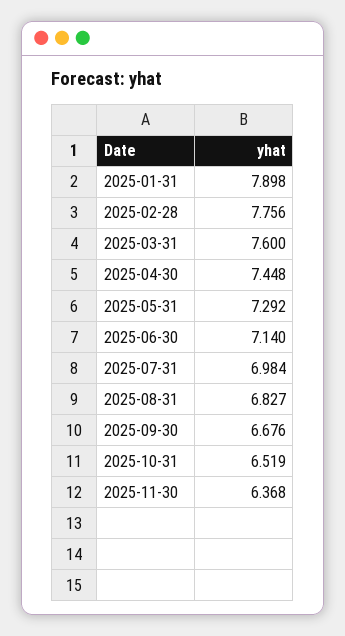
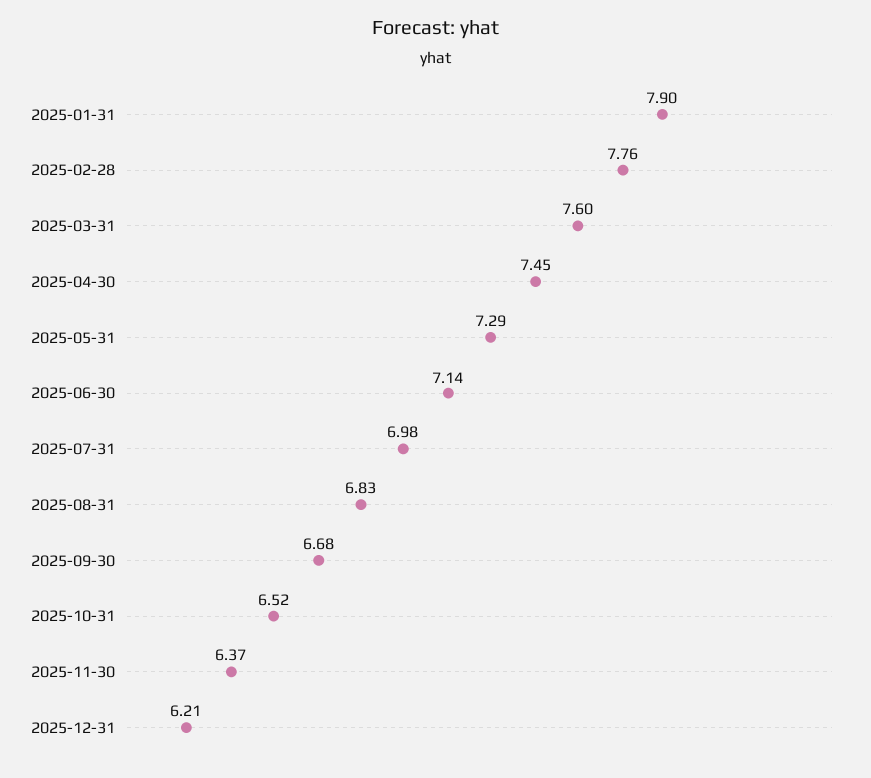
2025-12-31: none -> 6.21

